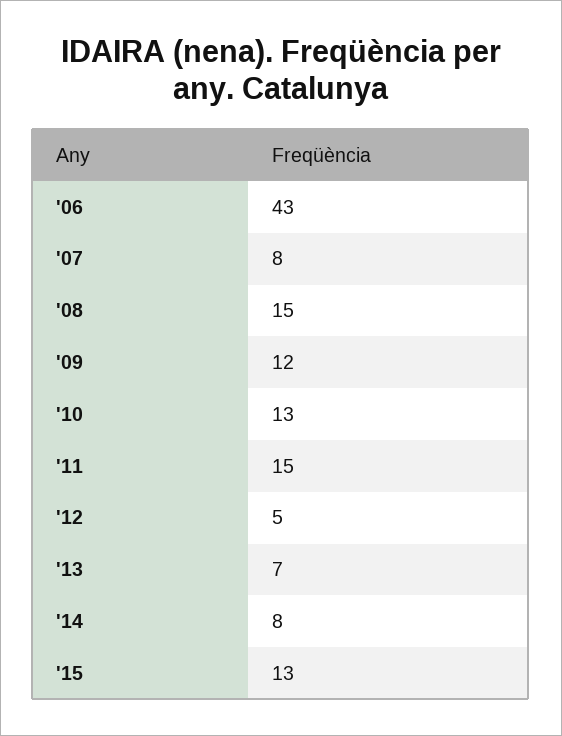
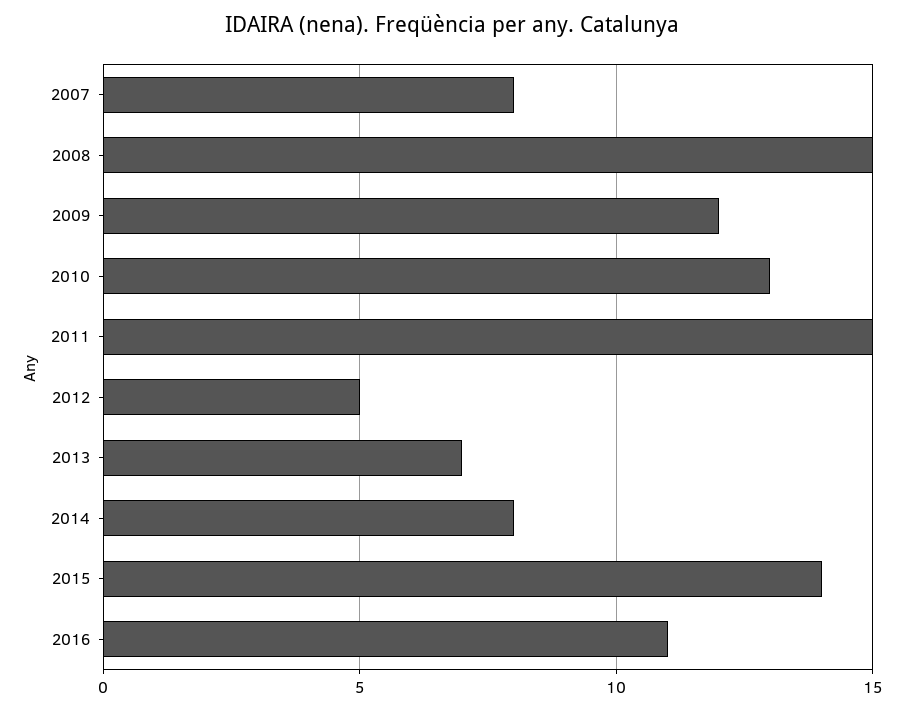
'06: 43 -> none
'15: 13 -> 14
2016: none -> 11

